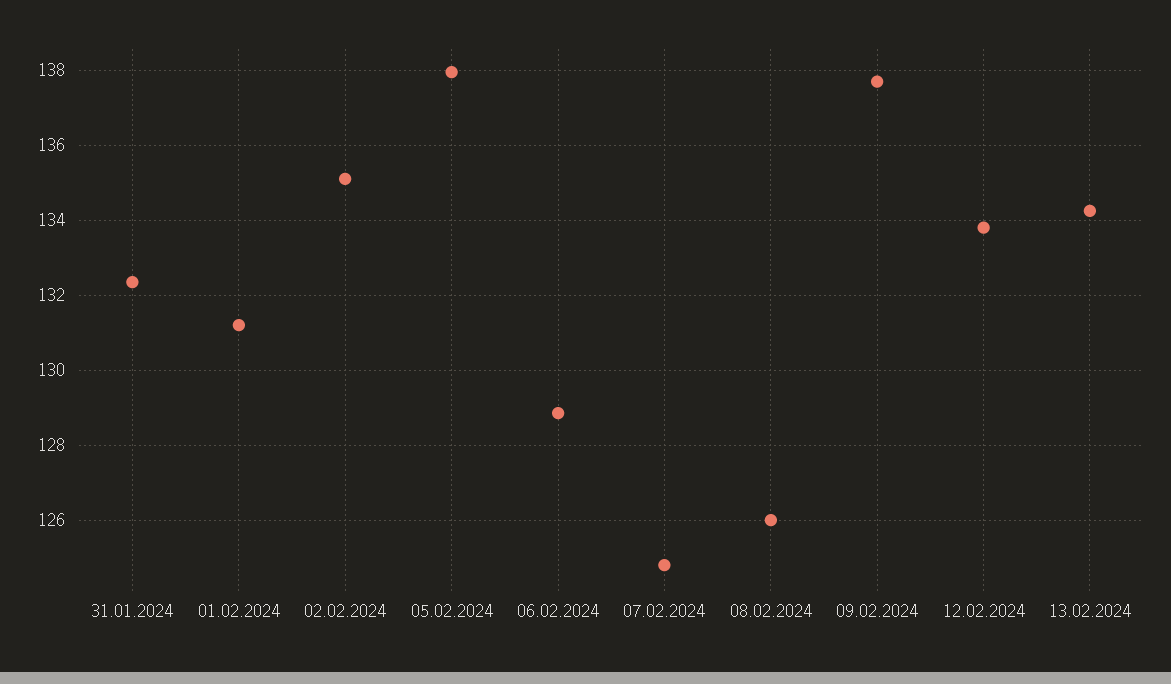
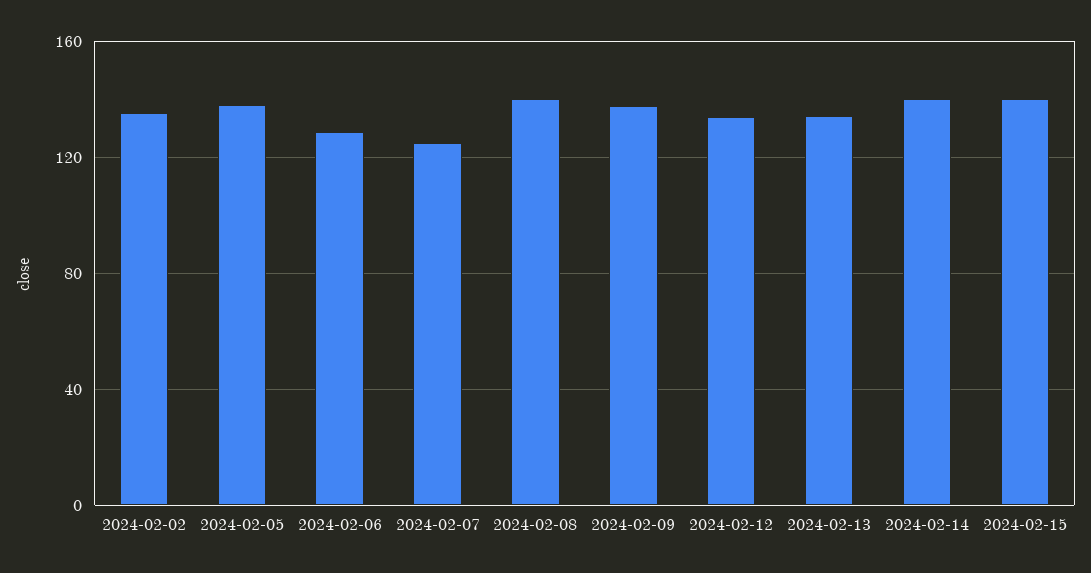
31.01.2024: 132.4 -> none
01.02.2024: 131.2 -> none
08.02.2024: 126 -> 140
2024-02-14: none -> 140
2024-02-15: none -> 140

